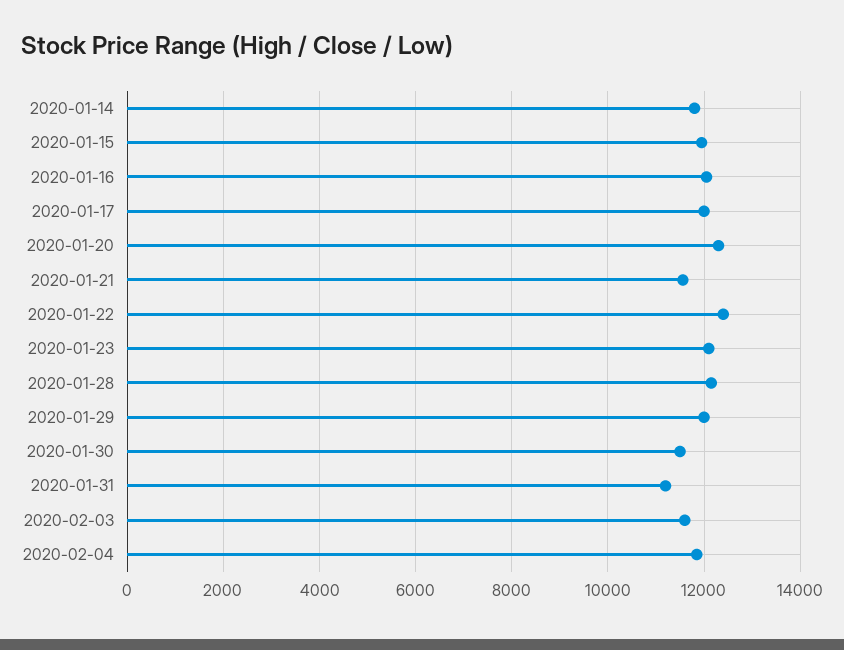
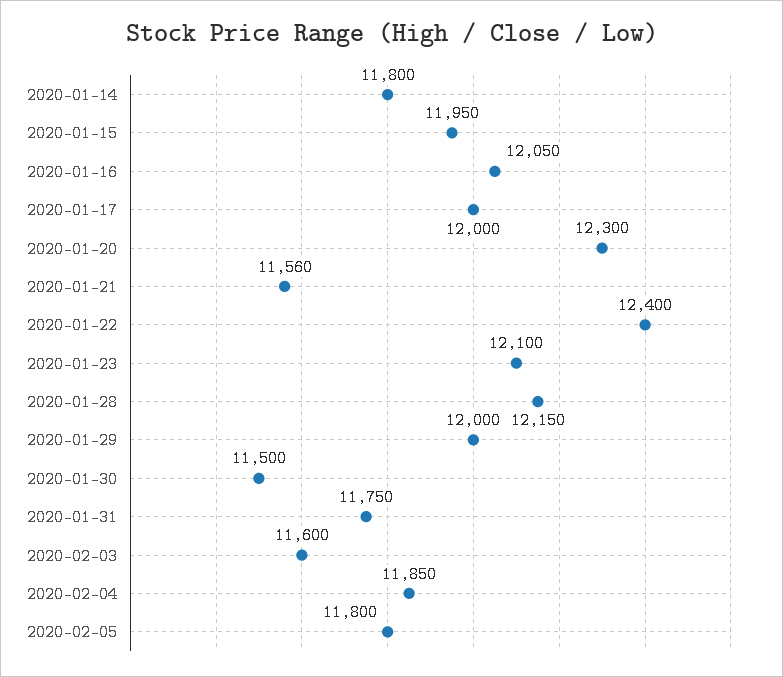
2020-01-31: 11200 -> 11750
2020-02-05: none -> 11800

